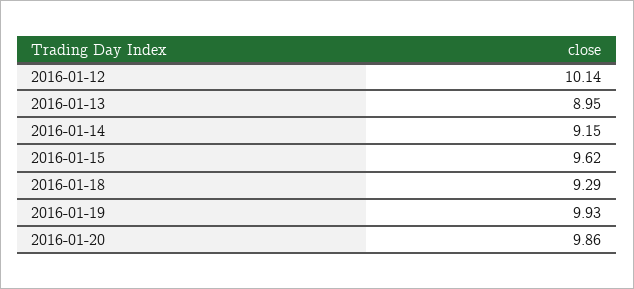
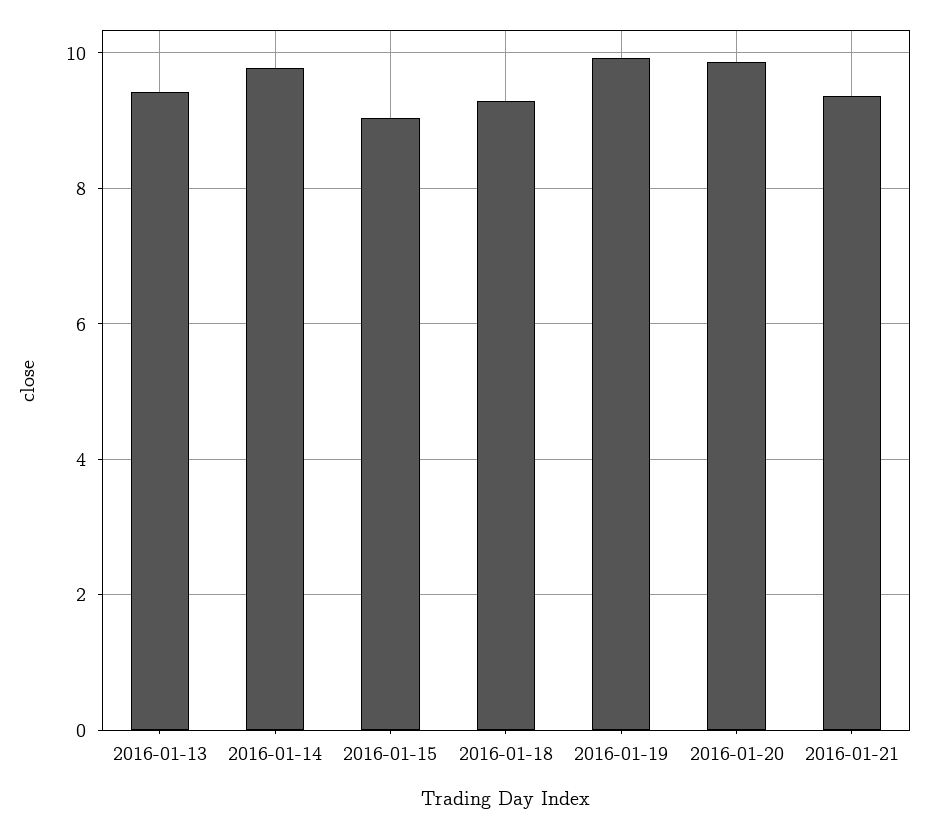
2016-01-12: 10.14 -> none
2016-01-13: 8.95 -> 9.4
2016-01-14: 9.15 -> 9.8
2016-01-15: 9.62 -> 9
2016-01-21: none -> 9.4

